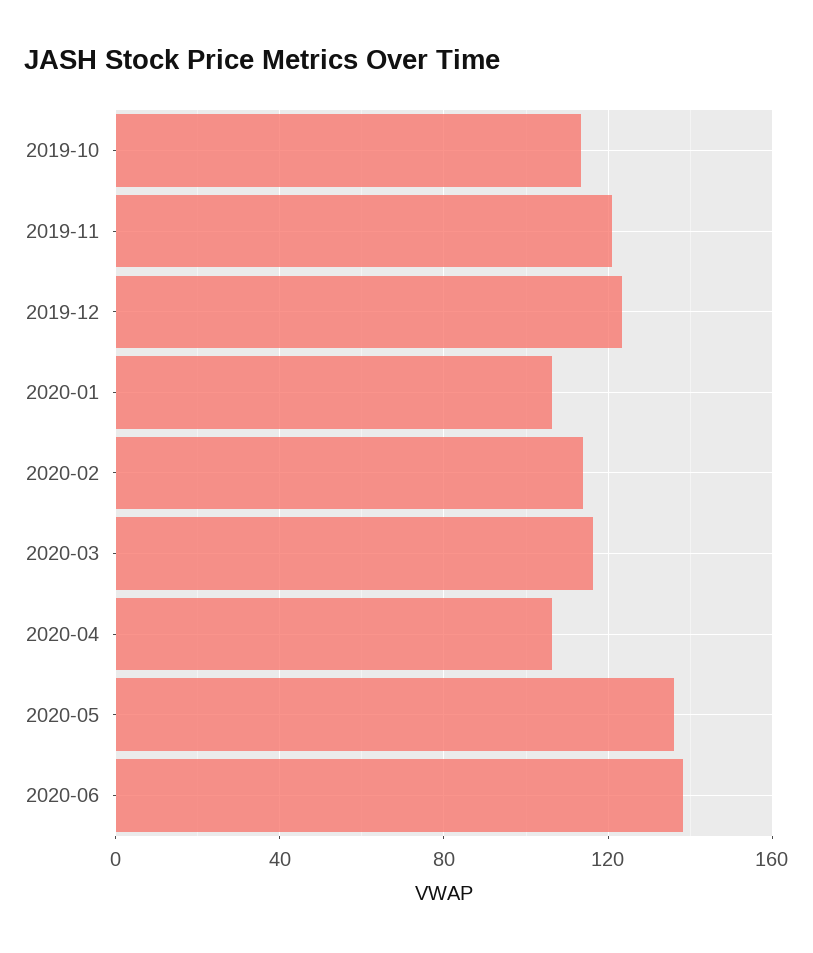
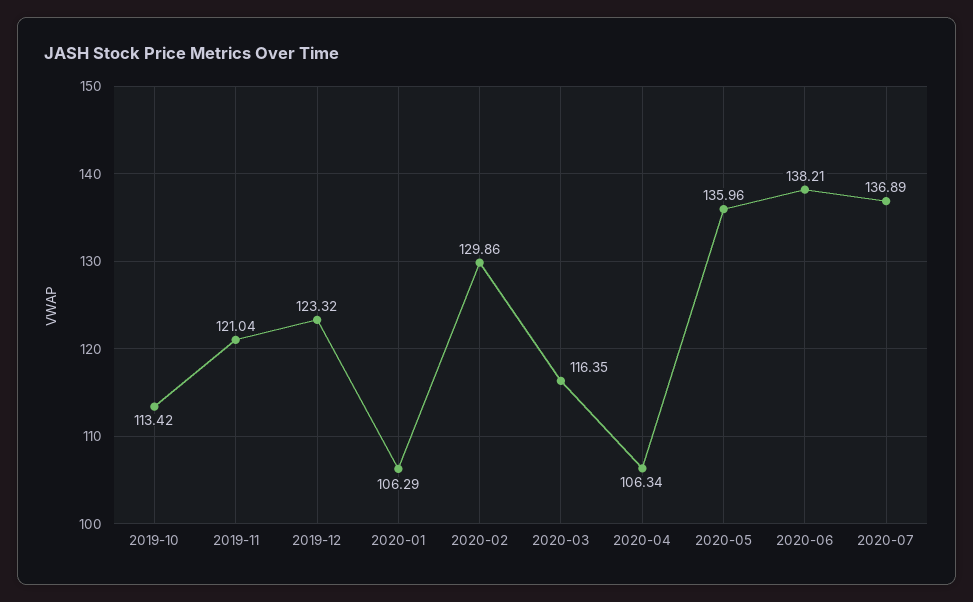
2020-02: 115 -> 129.86
2020-07: none -> 136.89

